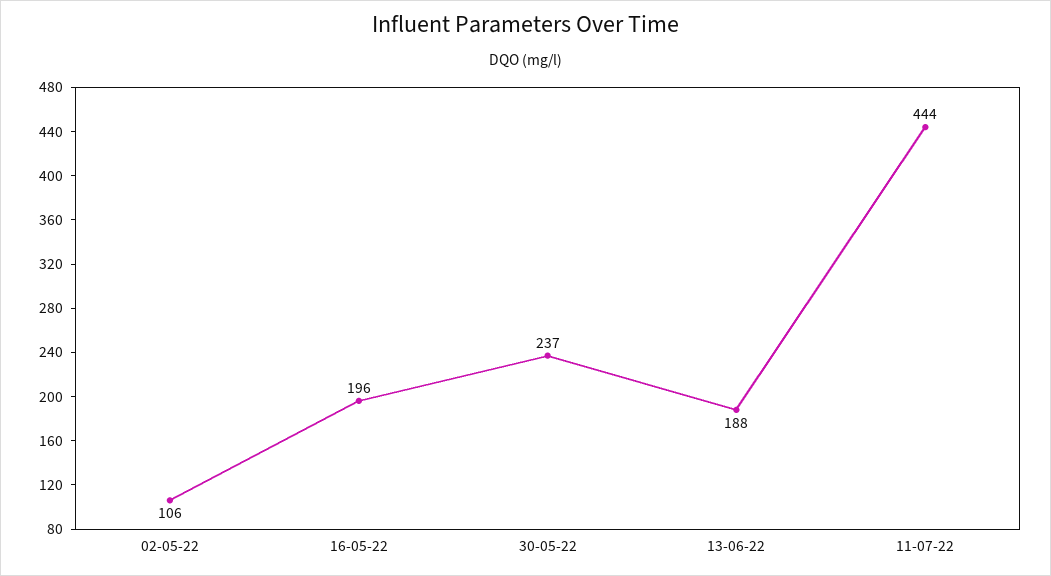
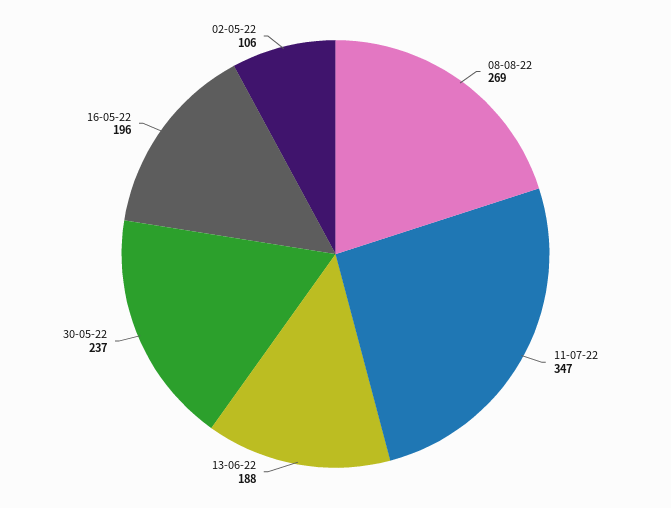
11-07-22: 444 -> 347
08-08-22: none -> 269

